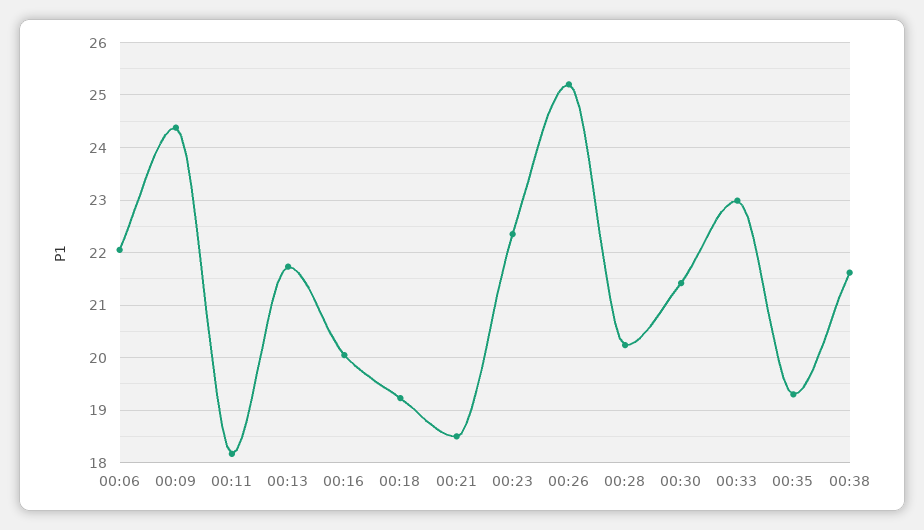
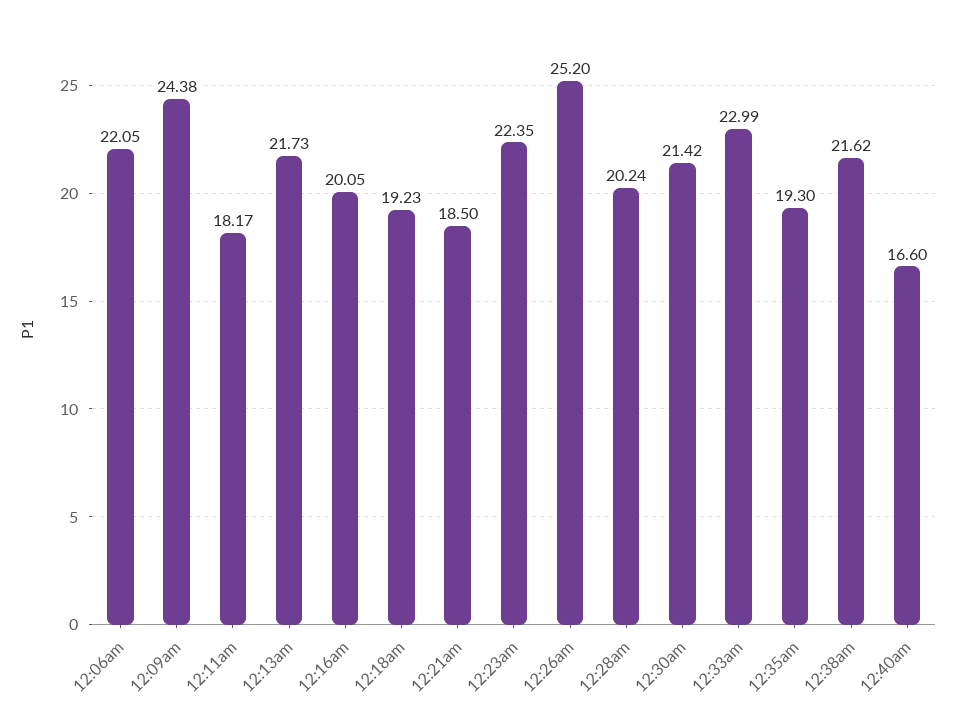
12:40am: none -> 16.6

